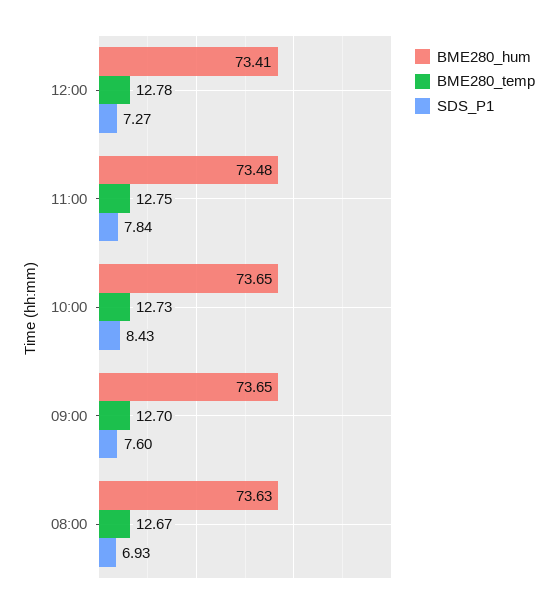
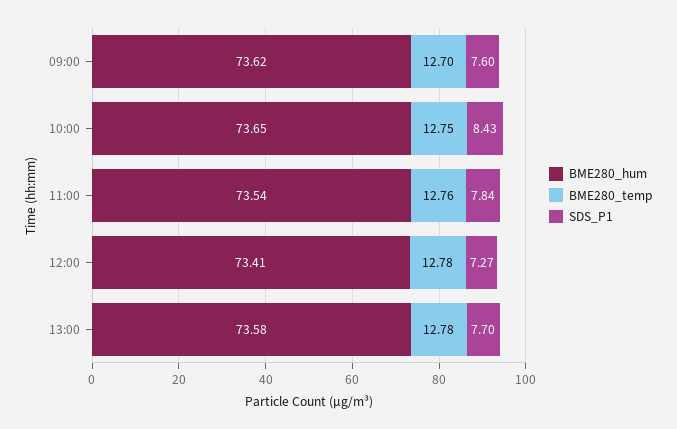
BME280_hum, 11:00: 73.48 -> 73.54
BME280_temp, 11:00: 12.75 -> 12.76
BME280_temp, 10:00: 12.73 -> 12.75
BME280_hum, 09:00: 73.65 -> 73.62
BME280_hum, 08:00: 73.63 -> none
BME280_temp, 08:00: 12.67 -> none
SDS_P1, 08:00: 6.93 -> none
BME280_hum, 13:00: none -> 73.58
BME280_temp, 13:00: none -> 12.78
SDS_P1, 13:00: none -> 7.7

